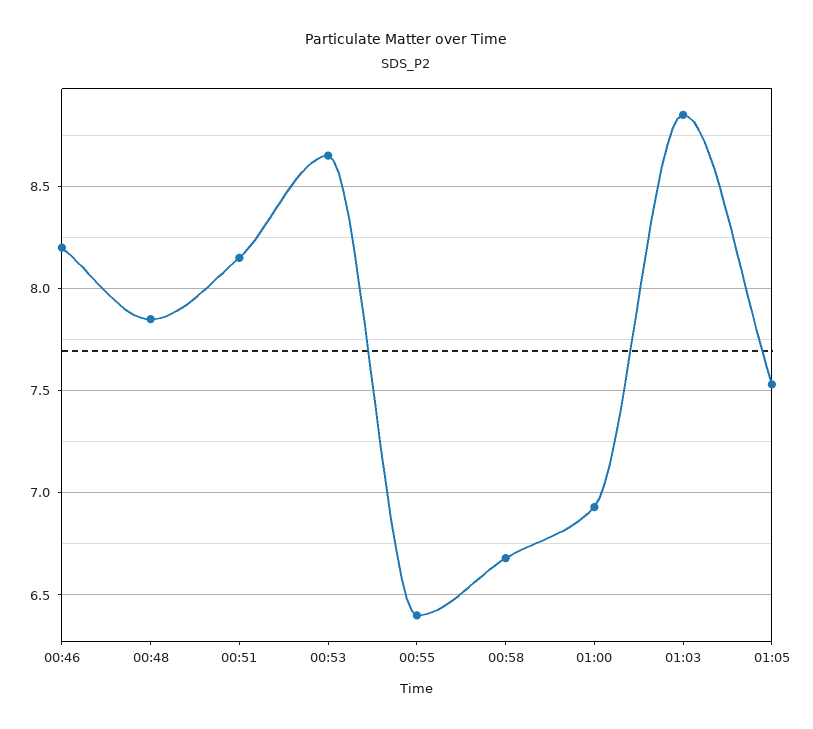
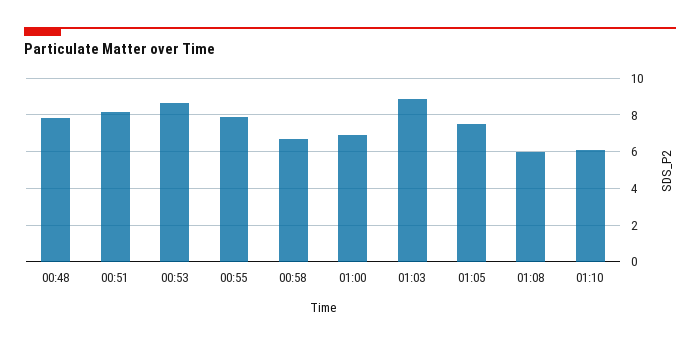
00:46: 8.2 -> none
00:55: 6.4 -> 8
01:08: none -> 6
01:10: none -> 6

